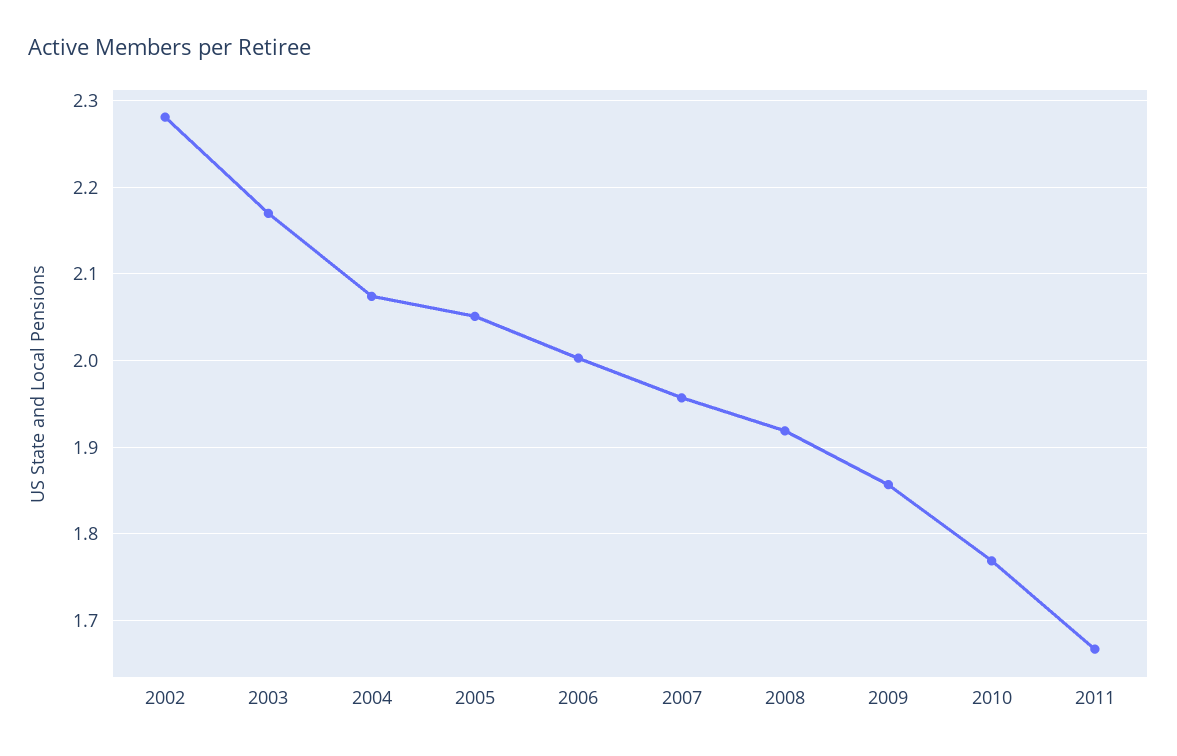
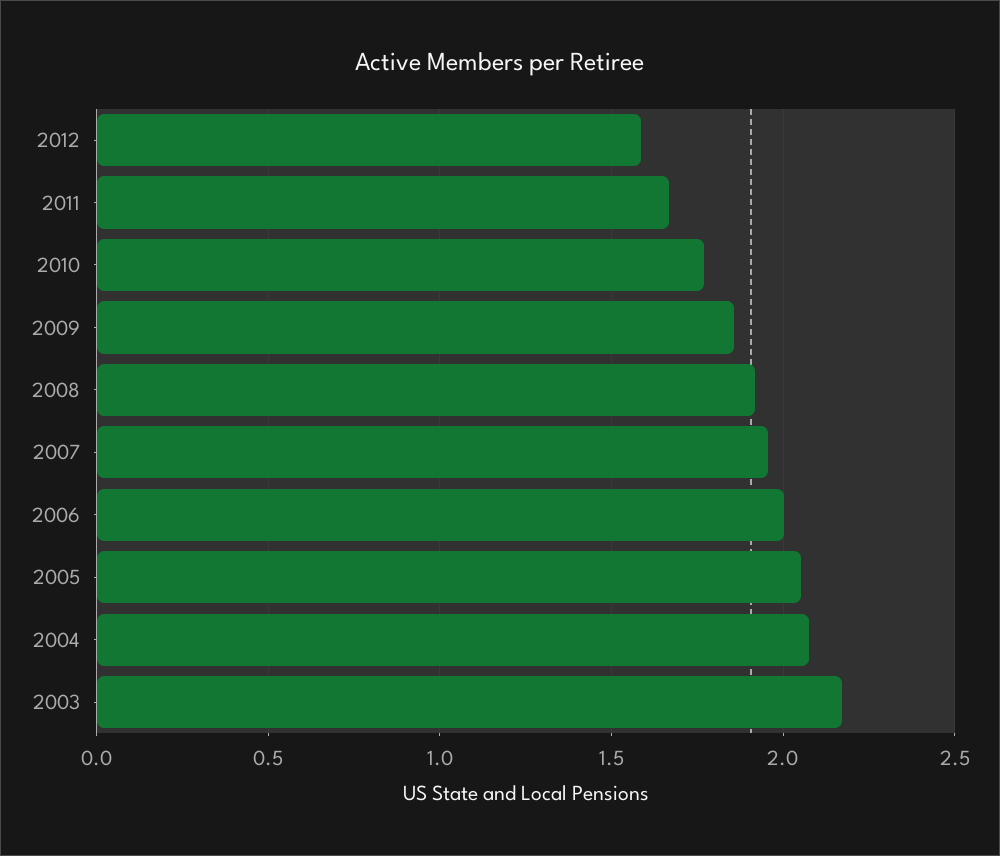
2002: 2.28 -> none
2012: none -> 1.6

